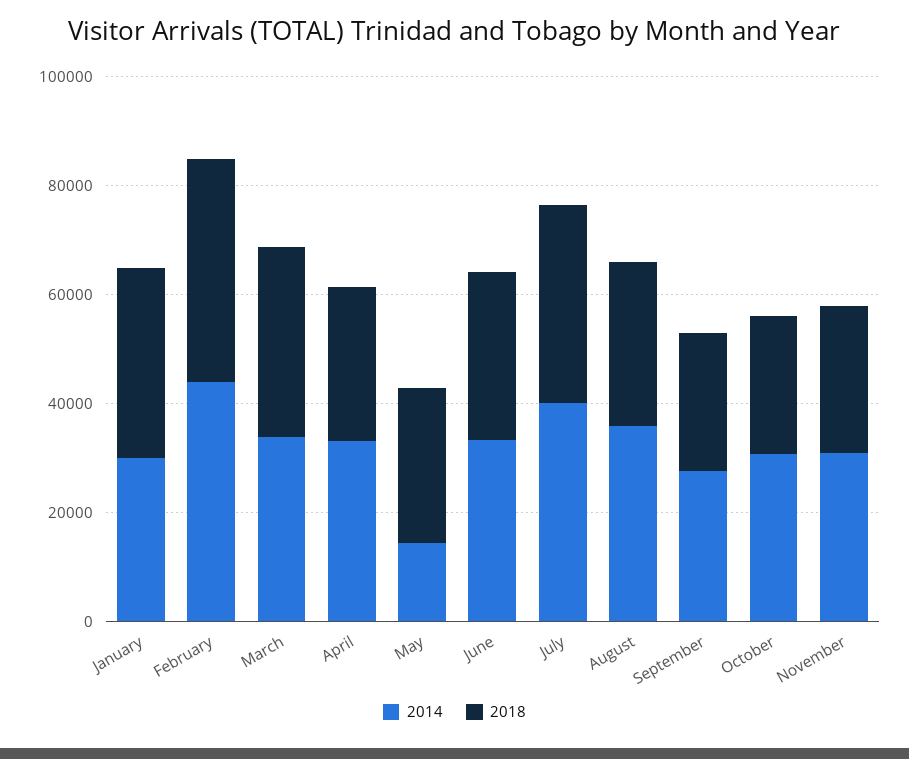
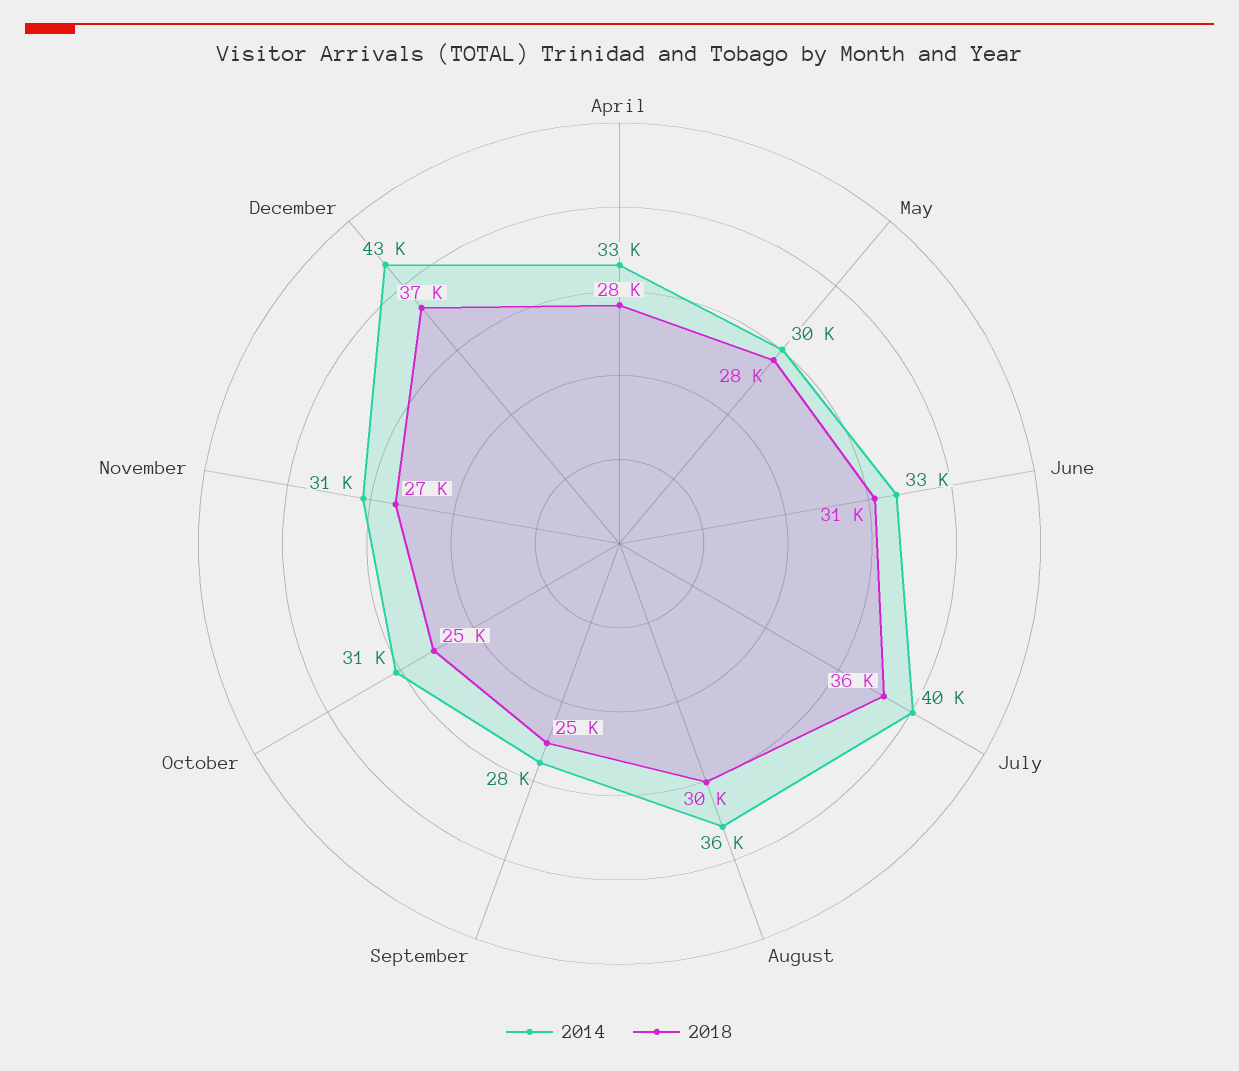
2014, January: 30000 -> none
2018, January: 35000 -> none
2014, February: 45000 -> none
2018, February: 40000 -> none
2014, March: 35000 -> none
2018, March: 35000 -> none
2014, May: 15000 -> 30000
2014, December: none -> 43000
2018, December: none -> 37000

